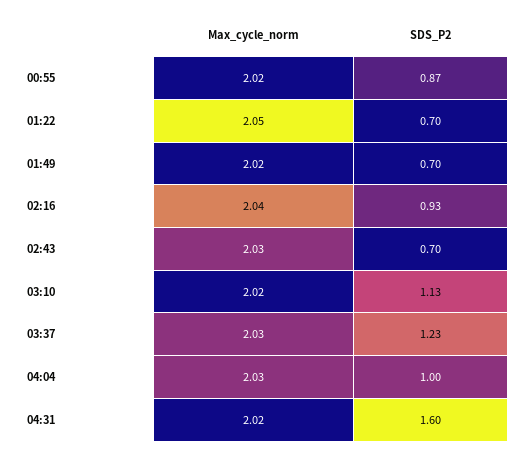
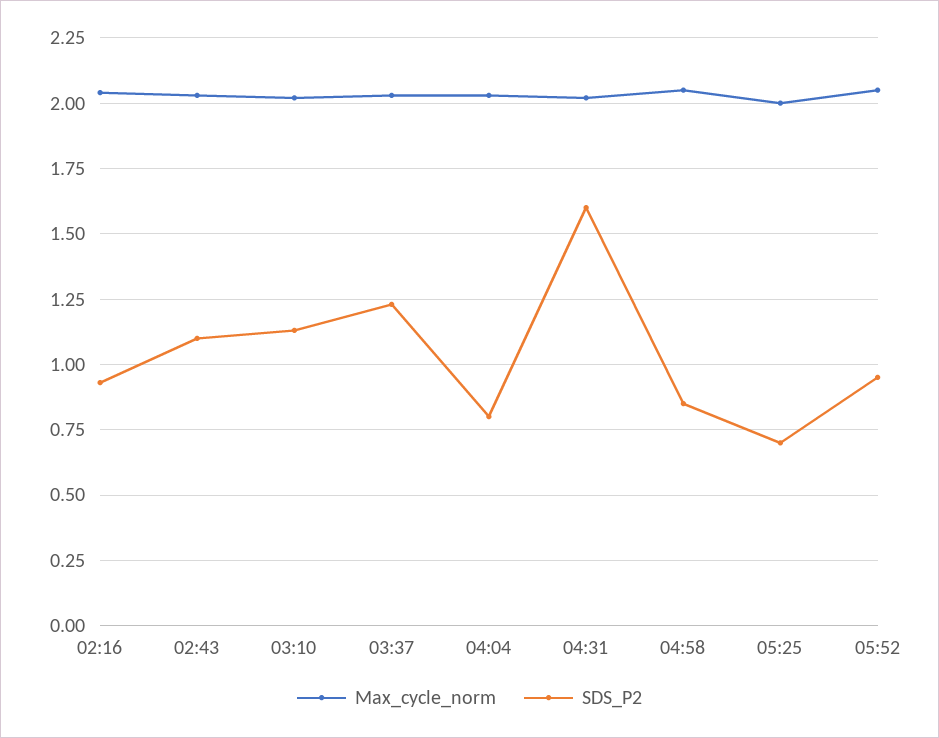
Max_cycle_norm, 00:55: 2.02 -> none
SDS_P2, 00:55: 0.87 -> none
Max_cycle_norm, 01:22: 2.05 -> none
SDS_P2, 01:22: 0.7 -> none
Max_cycle_norm, 01:49: 2.02 -> none
SDS_P2, 01:49: 0.7 -> none
SDS_P2, 02:43: 0.7 -> 1.1
SDS_P2, 04:04: 1 -> 0.8
Max_cycle_norm, 04:58: none -> 2.05
SDS_P2, 04:58: none -> 0.85
Max_cycle_norm, 05:25: none -> 2
SDS_P2, 05:25: none -> 0.7
Max_cycle_norm, 05:52: none -> 2.05
SDS_P2, 05:52: none -> 0.95

